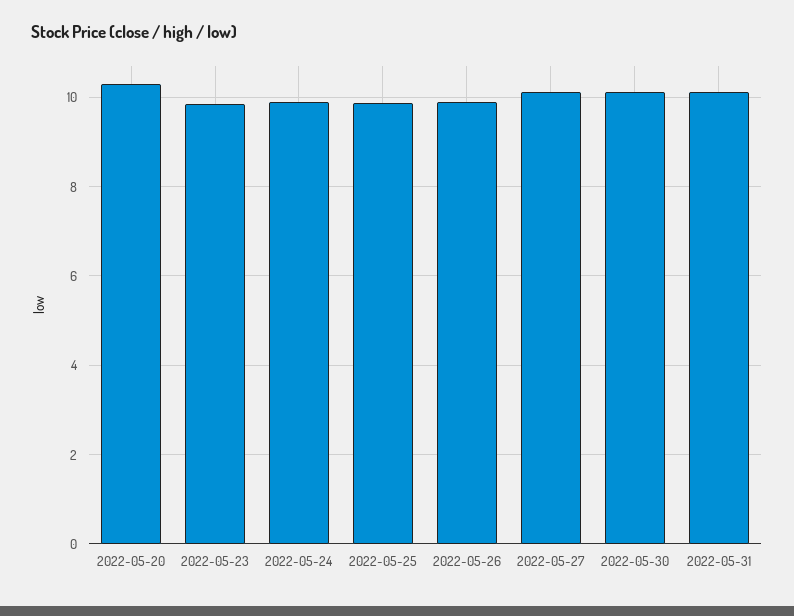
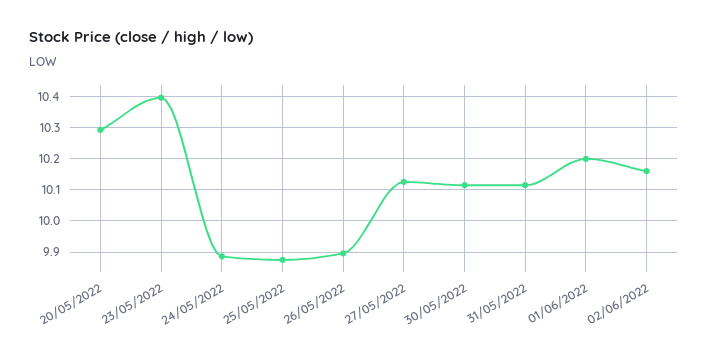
2022-05-23: 9.8 -> 10.4
01/06/2022: none -> 10.2
02/06/2022: none -> 10.16

